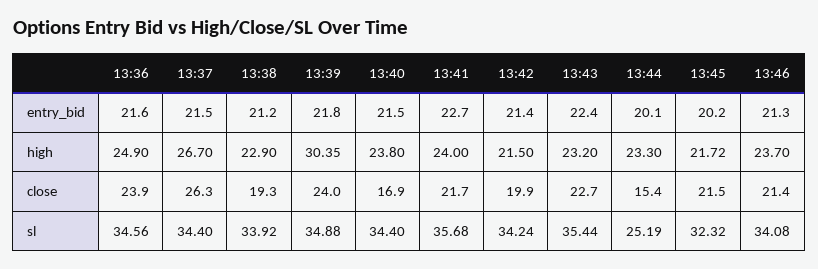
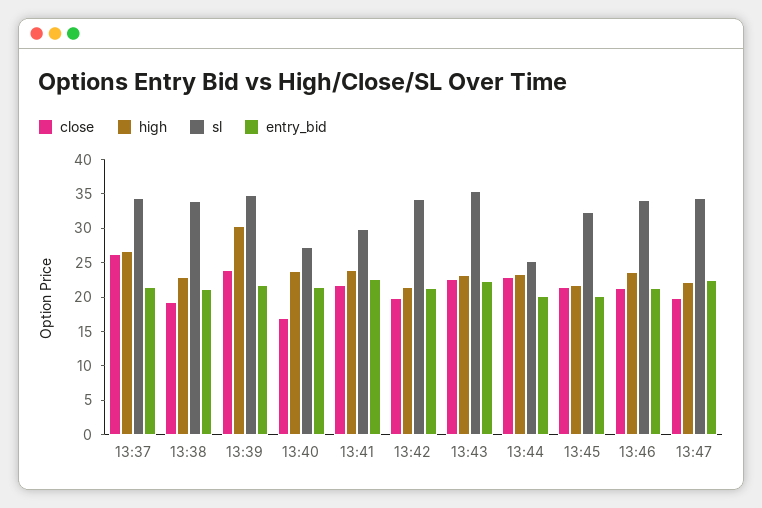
entry_bid, 13:36: 21.6 -> none
high, 13:36: 24.9 -> none
close, 13:36: 23.9 -> none
close, 13:44: 15.4 -> 22.5
sl, 13:36: 34.56 -> none
sl, 13:40: 34.4 -> 27.5
sl, 13:41: 35.68 -> 30
close, 13:47: none -> 20
high, 13:47: none -> 22.5
sl, 13:47: none -> 35
entry_bid, 13:47: none -> 22.5

